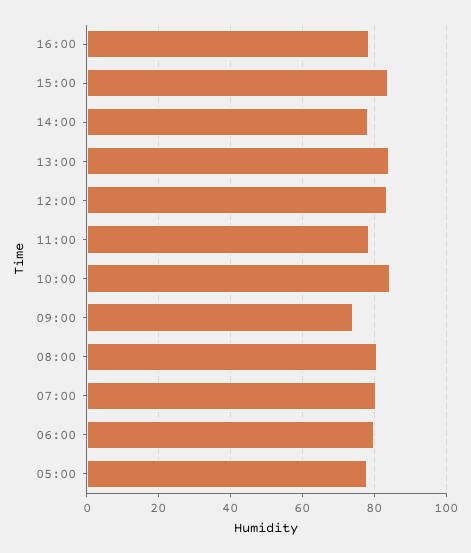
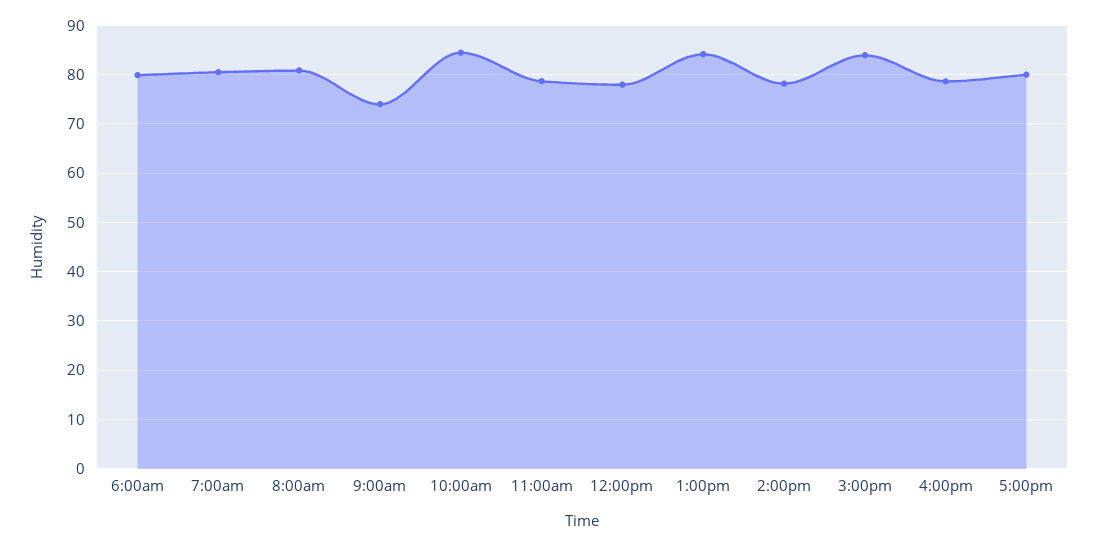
12:00: 84 -> 78
05:00: 78 -> none
5:00pm: none -> 80

